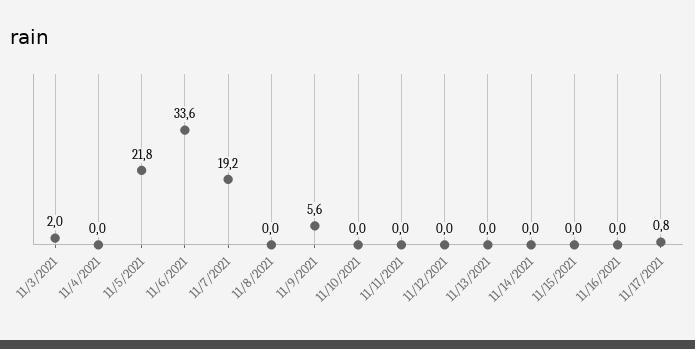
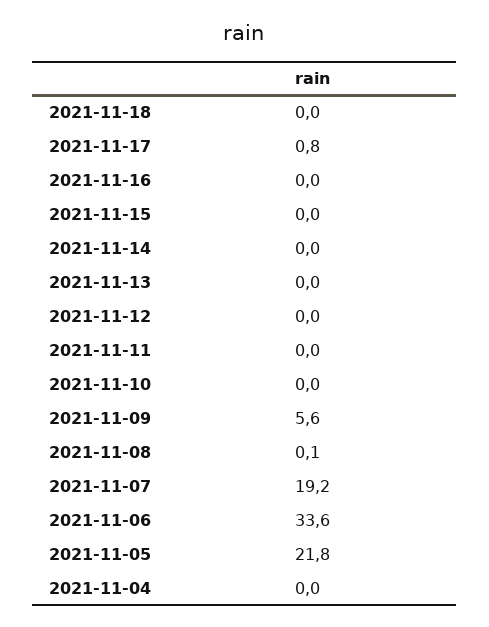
11/3/2021: 2 -> none
11/8/2021: 0 -> 0.1
2021-11-18: none -> 0

